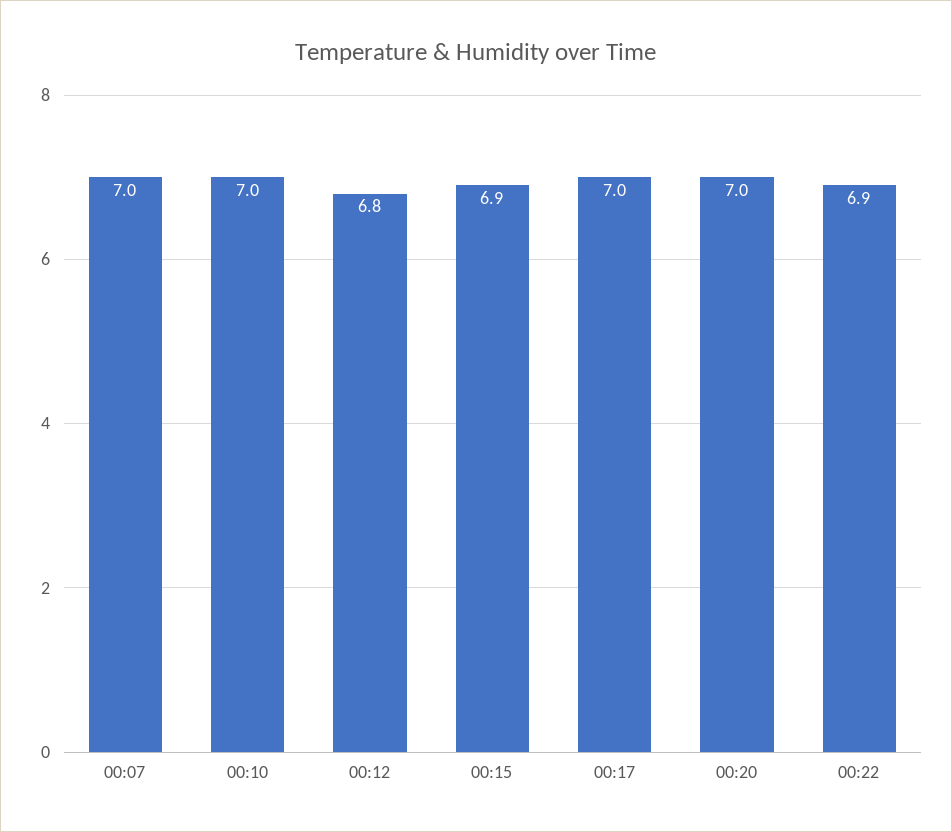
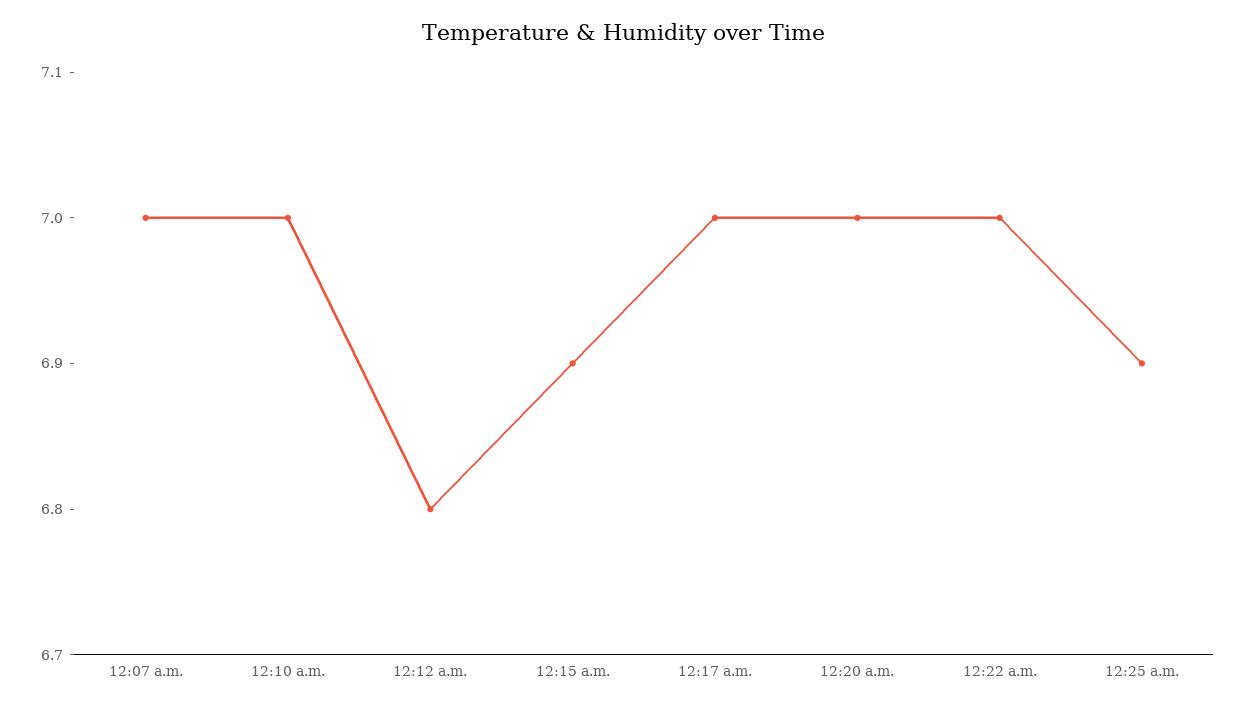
00:22: 6.9 -> 7
12:25 a.m.: none -> 6.9

